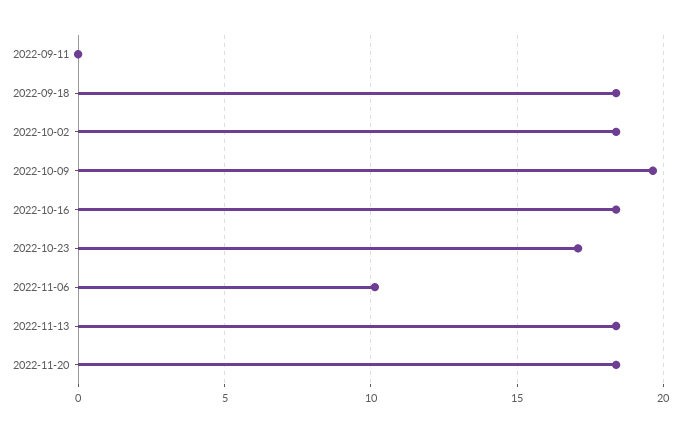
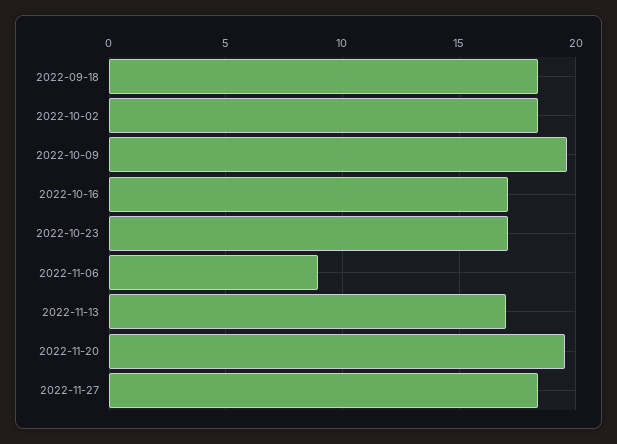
2022-09-11: 0 -> none
2022-10-16: 18.5 -> 17
2022-11-06: 10 -> 9
2022-11-13: 18.5 -> 17
2022-11-20: 18.5 -> 19.5
2022-11-27: none -> 18.5

